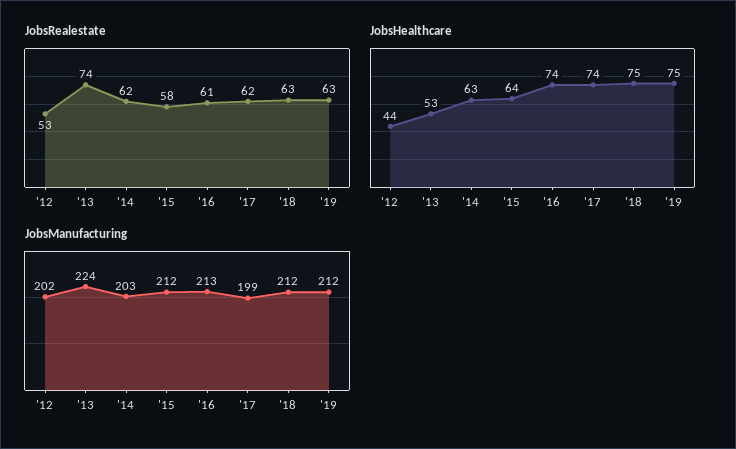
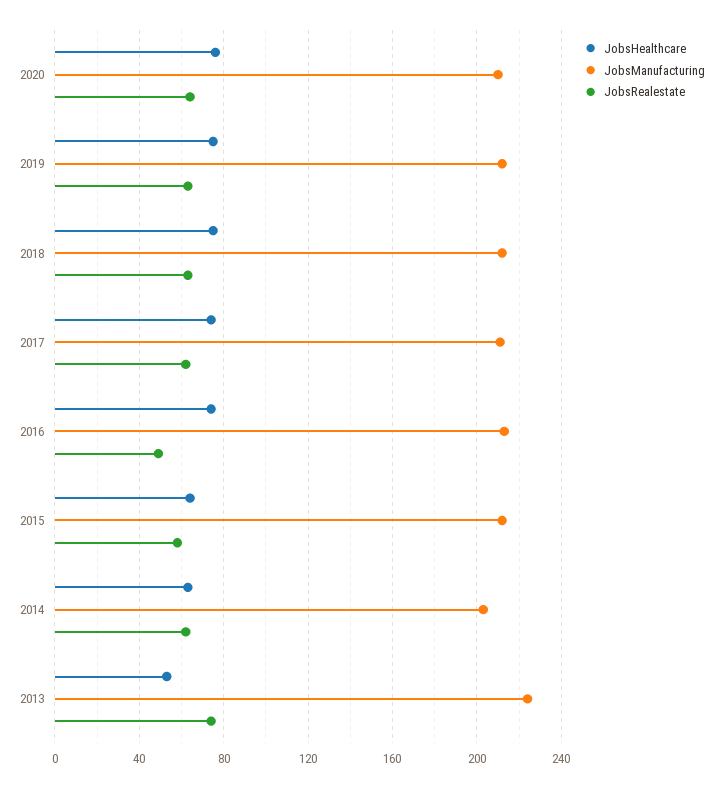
JobsRealestate, '12: 53 -> none
JobsRealestate, '16: 61 -> 50
JobsHealthcare, '12: 44 -> none
JobsManufacturing, '12: 202 -> none
JobsManufacturing, '17: 199 -> 210
JobsHealthcare, 2020: none -> 75
JobsManufacturing, 2020: none -> 210
JobsRealestate, 2020: none -> 65

